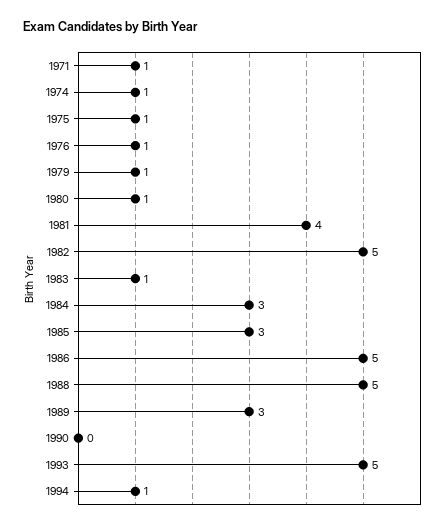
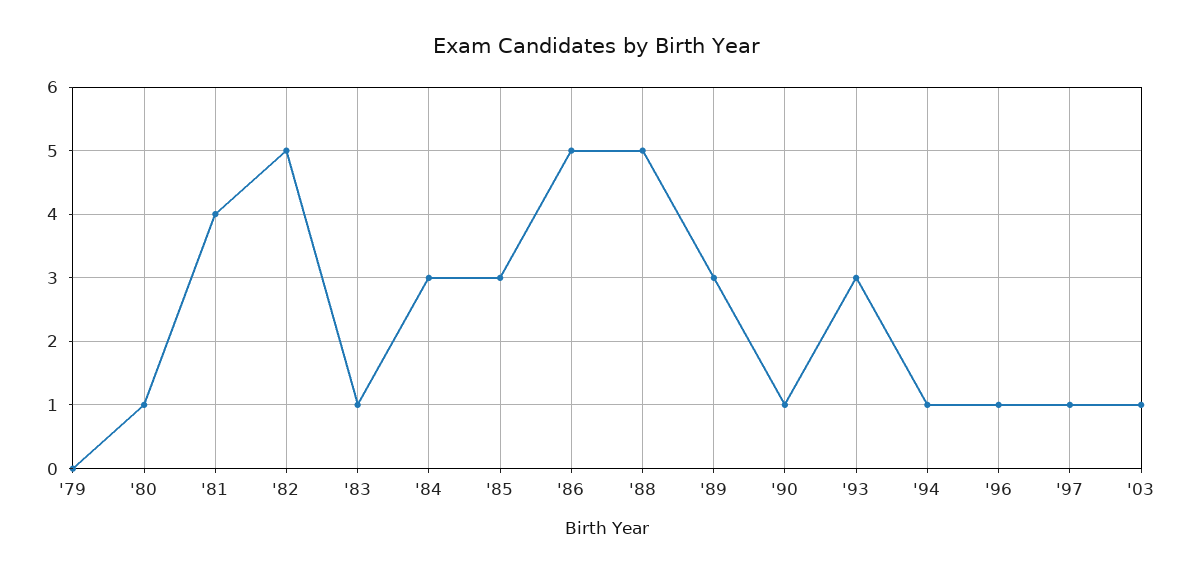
1971: 1 -> none
1974: 1 -> none
1975: 1 -> none
1976: 1 -> none
1979: 1 -> 0
1990: 0 -> 1
1993: 5 -> 3
'96: none -> 1
'97: none -> 1
'03: none -> 1

